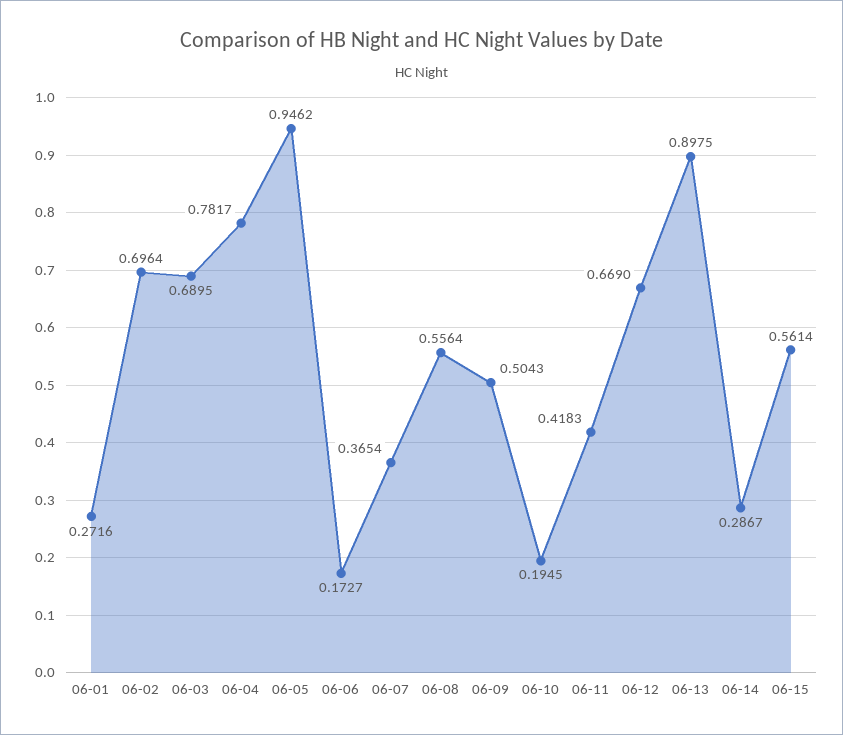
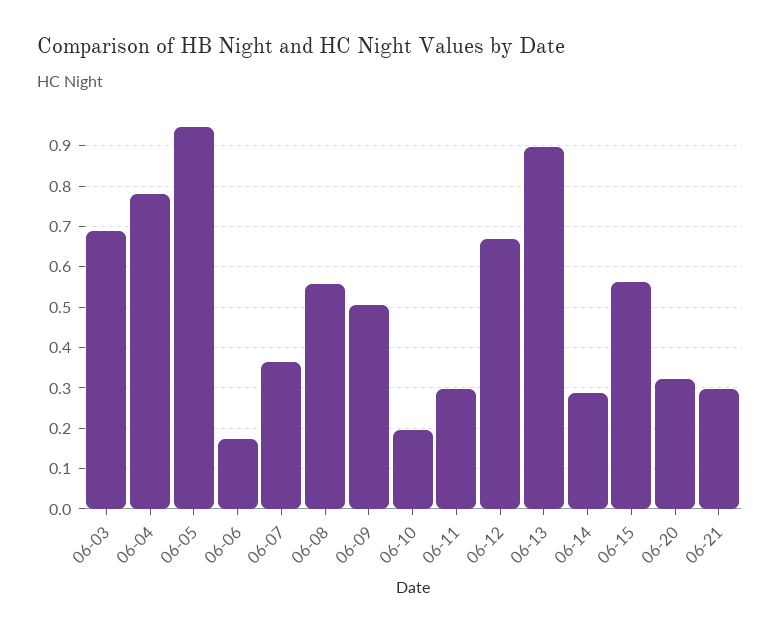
06-01: 0.2716 -> none
06-02: 0.6964 -> none
06-11: 0.4183 -> 0.3
06-20: none -> 0.32
06-21: none -> 0.3

